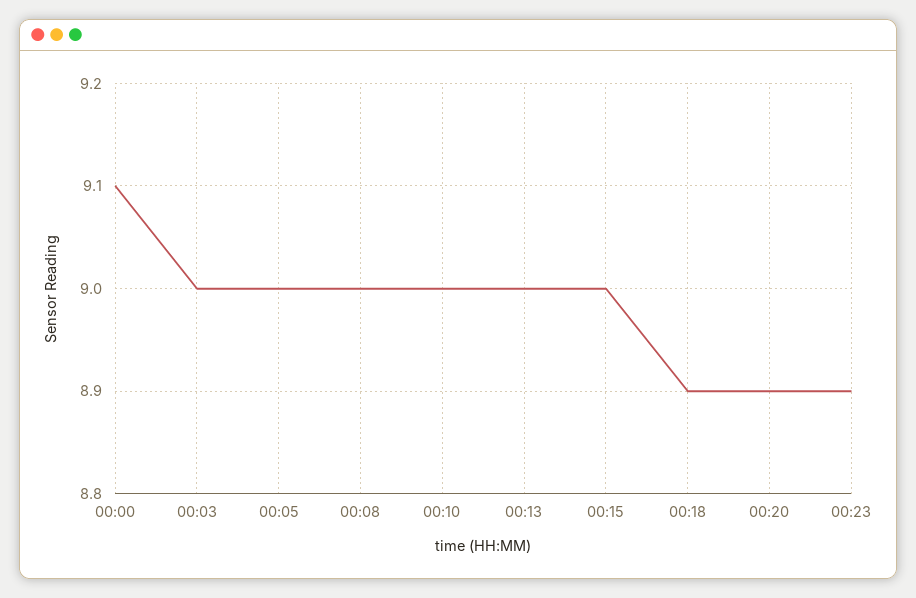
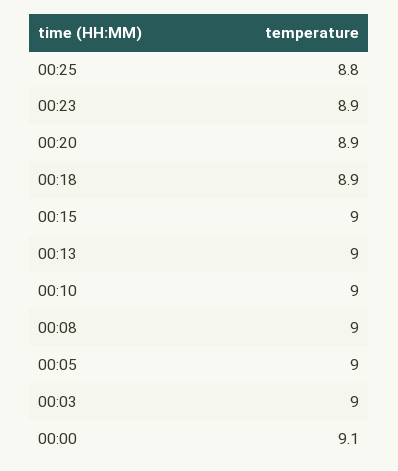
00:25: none -> 8.8

